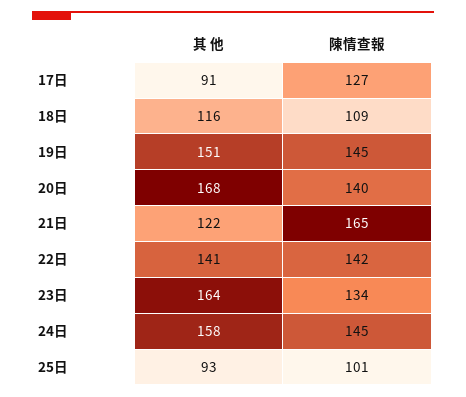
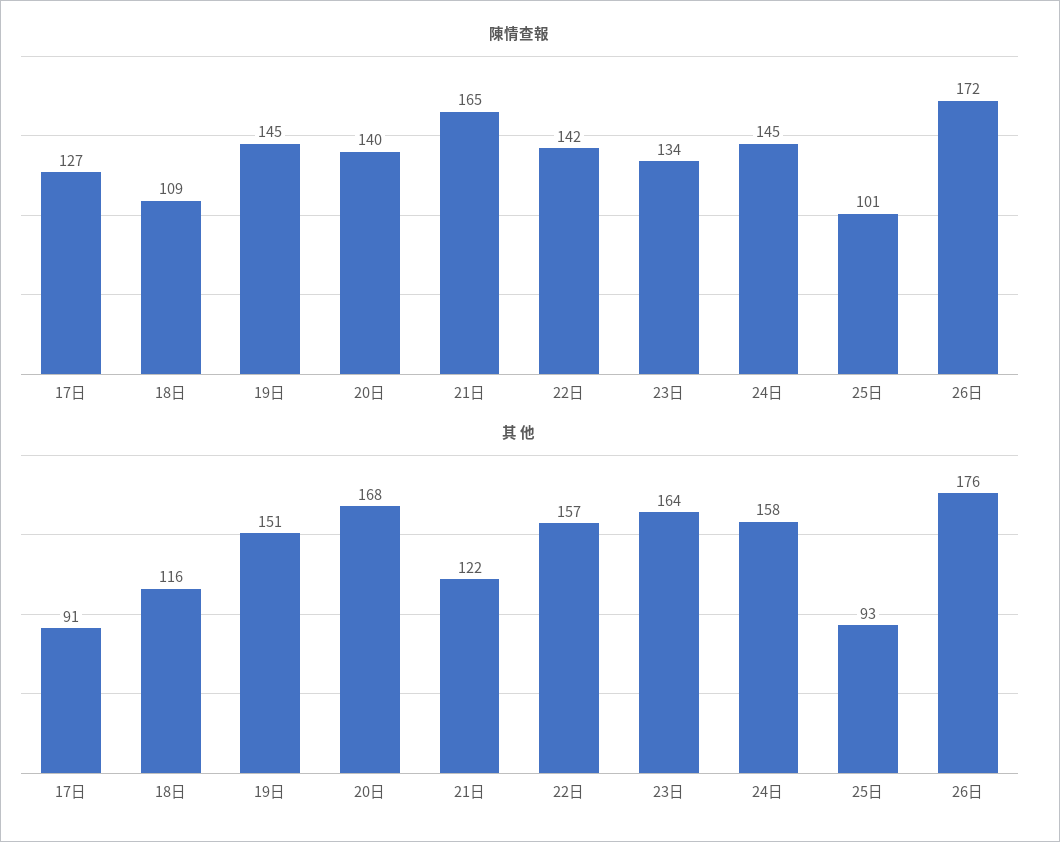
其 他, 22日: 141 -> 157
陳情查報, 26日: none -> 172
其 他, 26日: none -> 176

